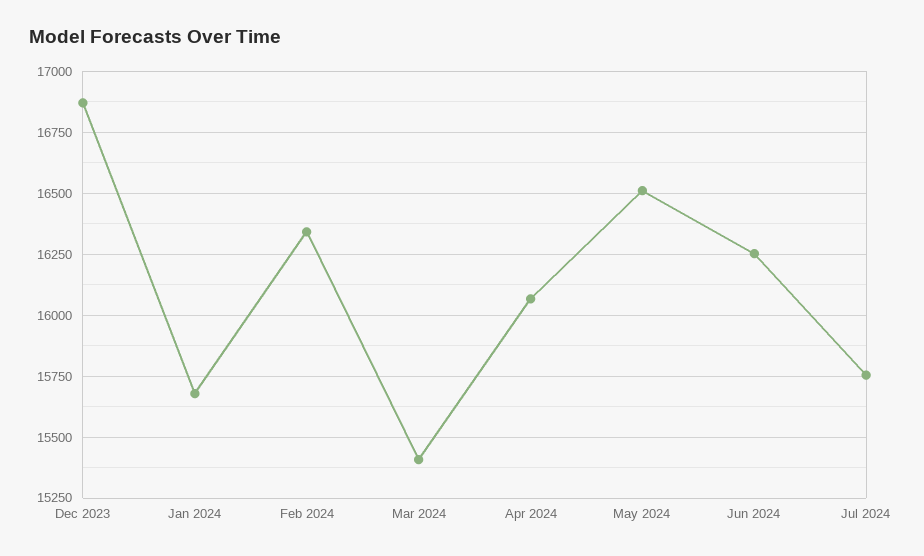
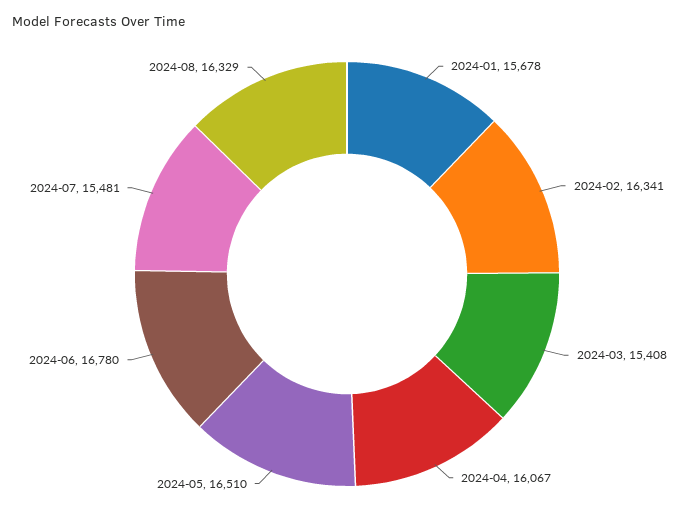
Dec 2023: 16875 -> none
Jun 2024: 16250 -> 16780
Jul 2024: 15750 -> 15481
2024-08: none -> 16329

